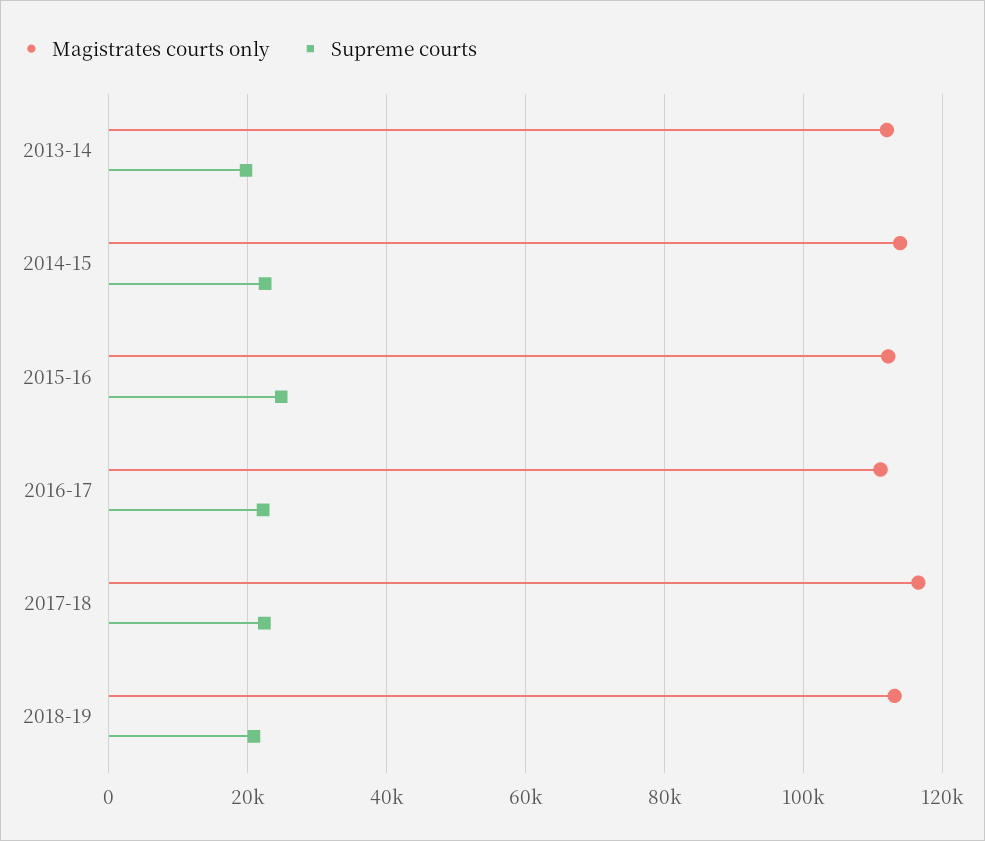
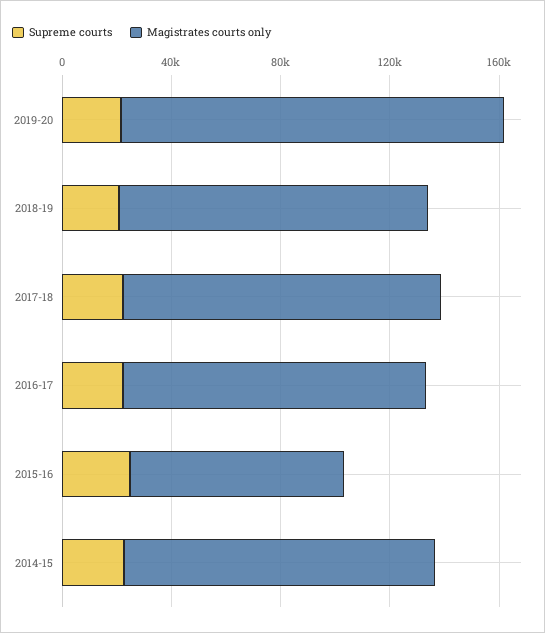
Magistrates courts only, 2013-14: 112000 -> none
Supreme courts, 2013-14: 20000 -> none
Magistrates courts only, 2015-16: 112000 -> 80000
Supreme courts, 2019-20: none -> 20000
Magistrates courts only, 2019-20: none -> 140000

